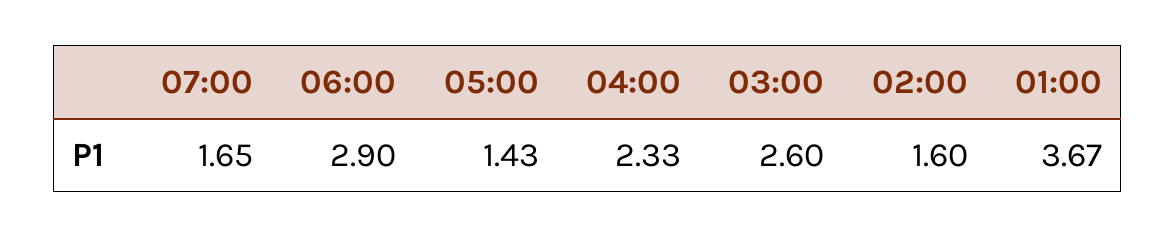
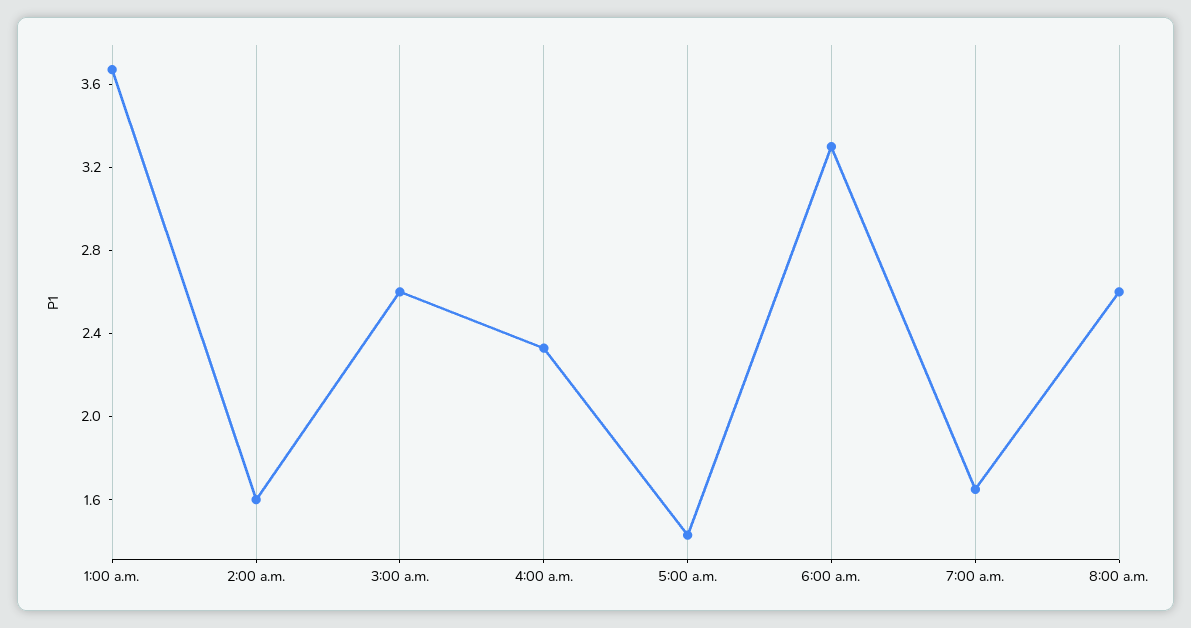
06:00: 2.9 -> 3.3
8:00 a.m.: none -> 2.6

